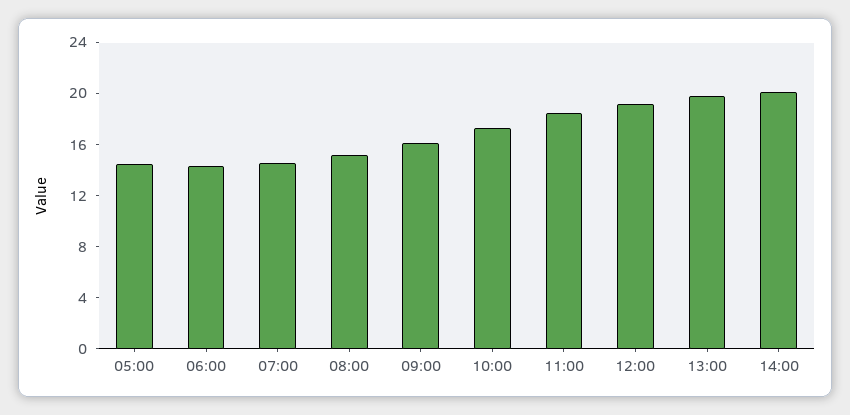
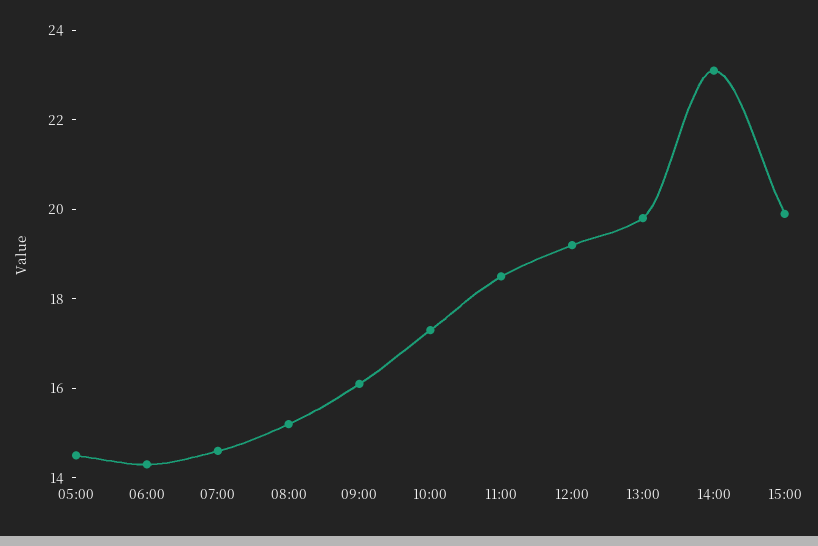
14:00: 20 -> 23
15:00: none -> 20

